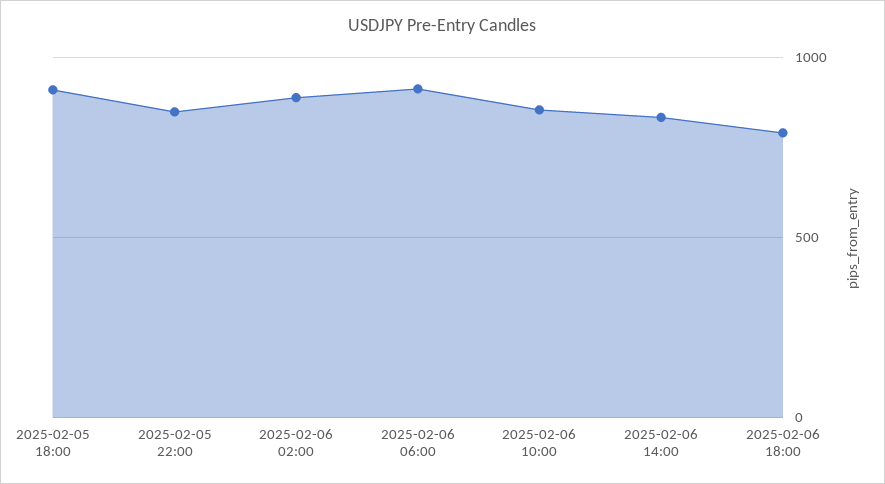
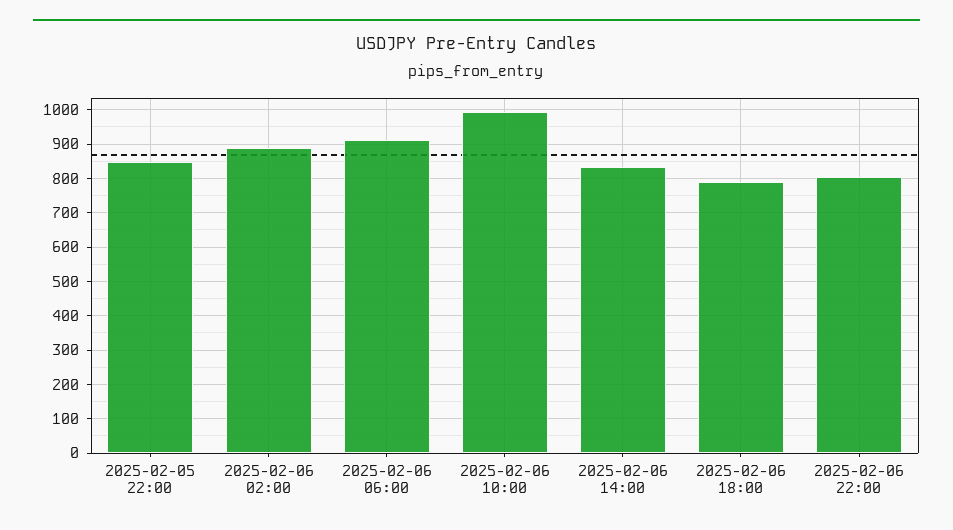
2025-02-05 18:00: 900 -> none
2025-02-06 10:00: 850 -> 1000
2025-02-06 22:00: none -> 800

